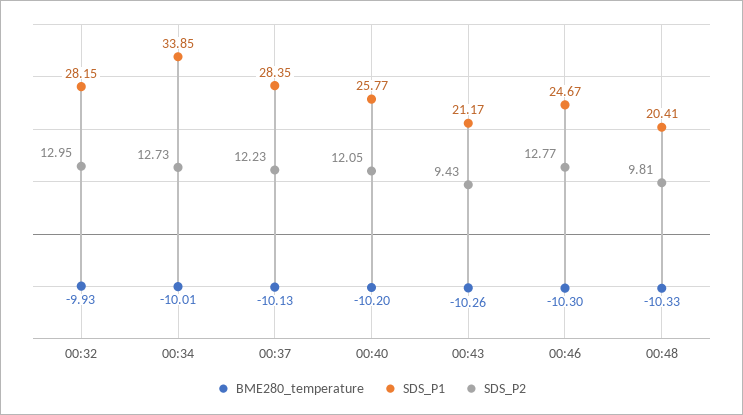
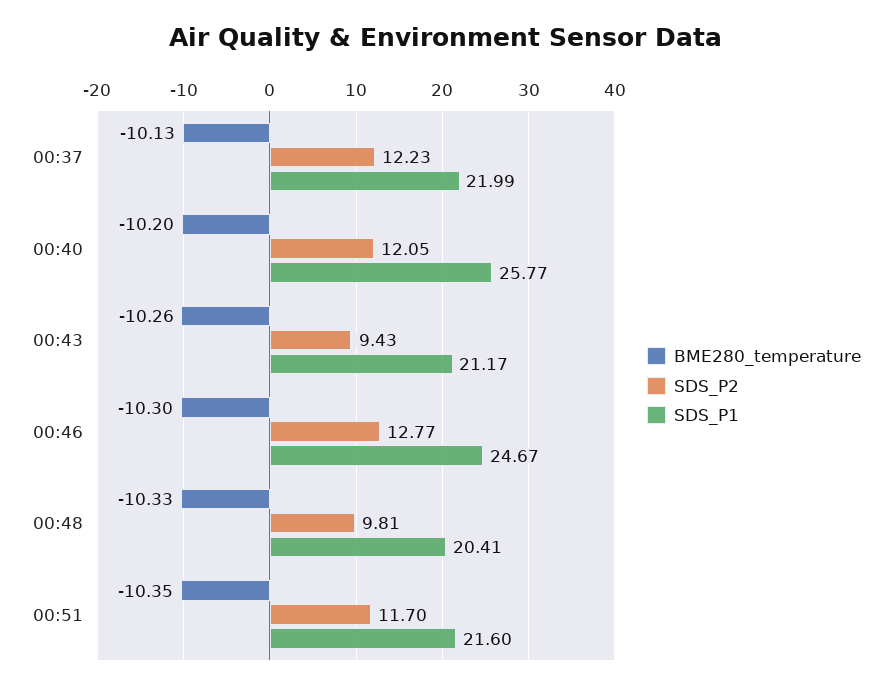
BME280_temperature, 00:32: -9.93 -> none
SDS_P1, 00:32: 28.15 -> none
SDS_P2, 00:32: 12.95 -> none
BME280_temperature, 00:34: -10.01 -> none
SDS_P1, 00:34: 33.85 -> none
SDS_P2, 00:34: 12.73 -> none
SDS_P1, 00:37: 28.35 -> 21.99
BME280_temperature, 00:51: none -> -10.35
SDS_P2, 00:51: none -> 11.7
SDS_P1, 00:51: none -> 21.6

